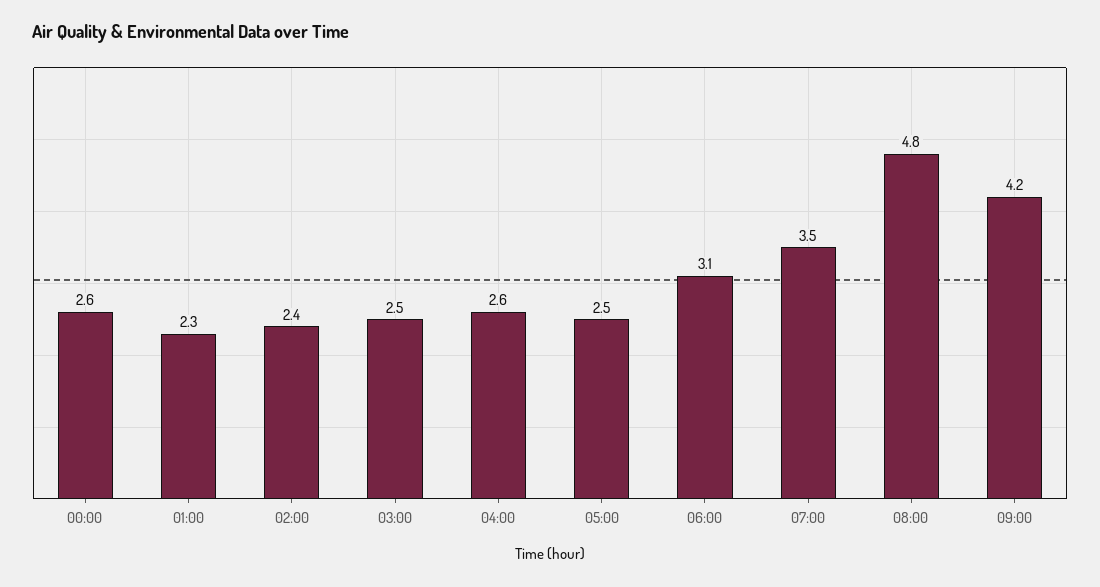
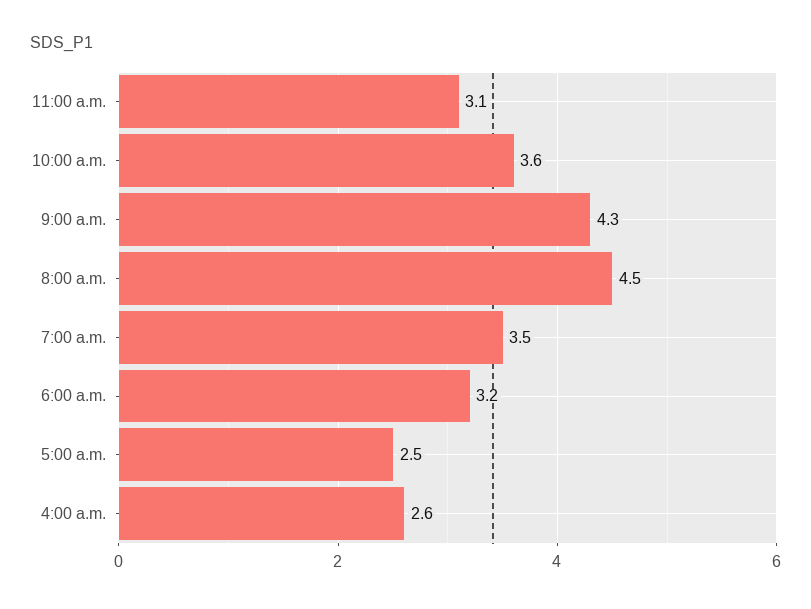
00:00: 2.6 -> none
01:00: 2.3 -> none
02:00: 2.4 -> none
03:00: 2.5 -> none
06:00: 3.1 -> 3.2
08:00: 4.8 -> 4.5
09:00: 4.2 -> 4.3
11:00 a.m.: none -> 3.1
10:00 a.m.: none -> 3.6

